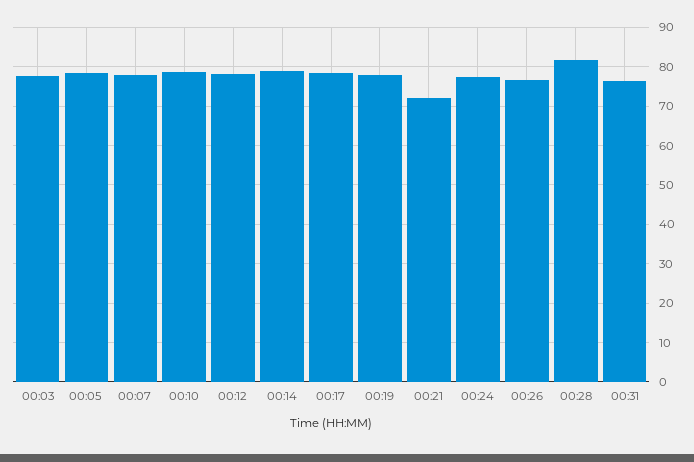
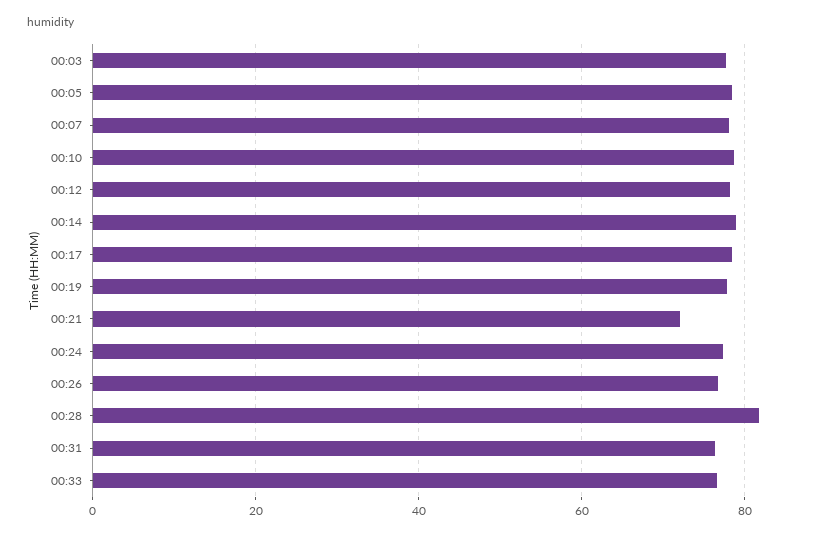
00:33: none -> 76

